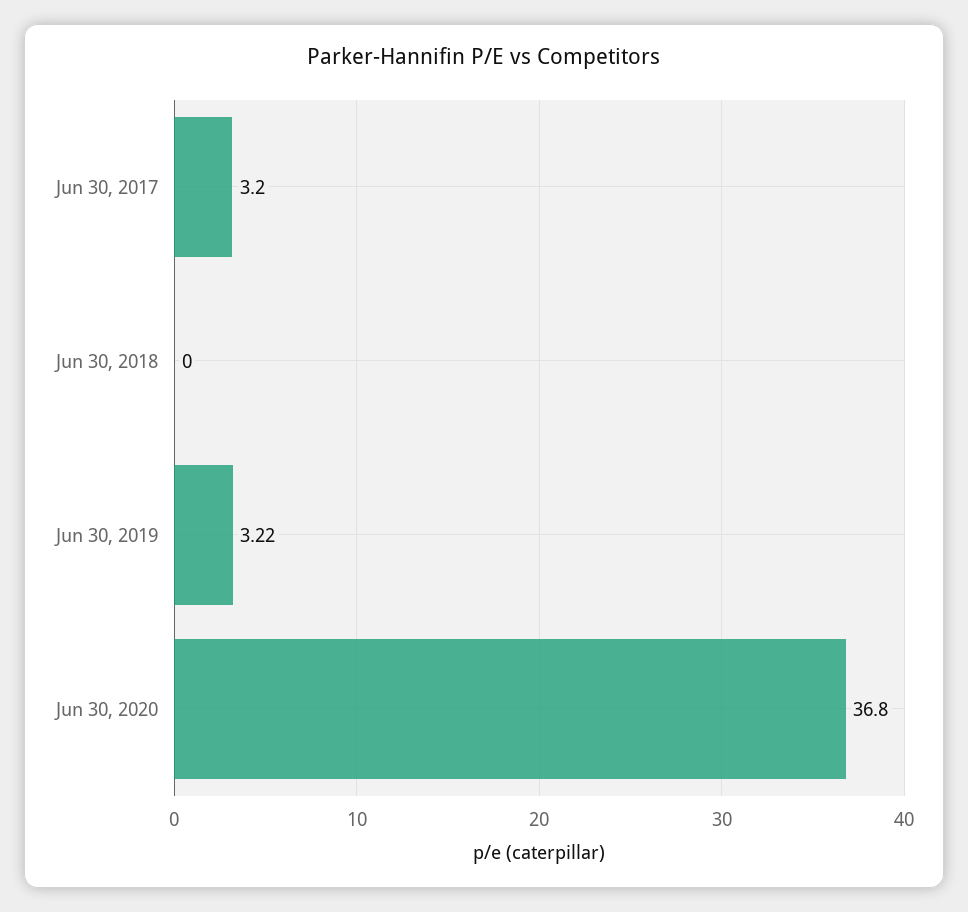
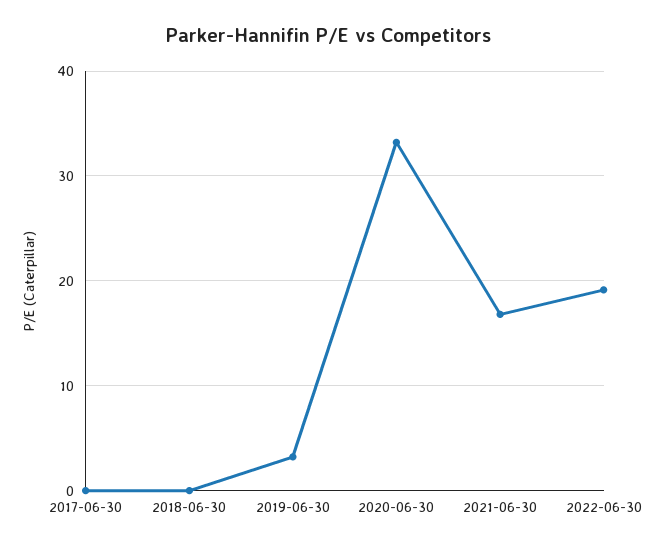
Jun 30, 2017: 3.2 -> 0
Jun 30, 2020: 36.8 -> 33
2021-06-30: none -> 17
2022-06-30: none -> 19

